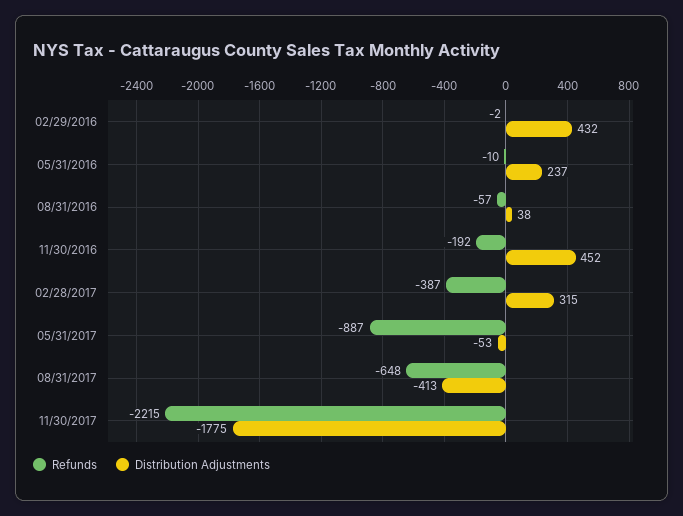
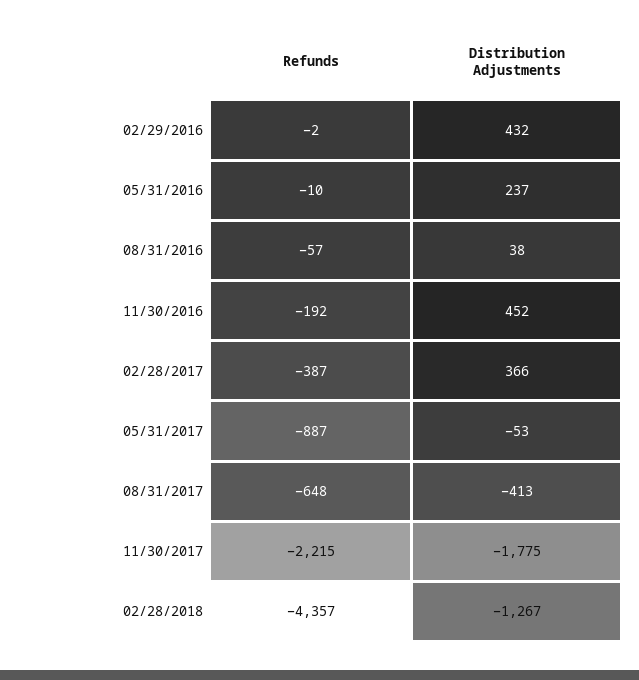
Distribution Adjustments, 02/28/2017: 315 -> 366
Refunds, 02/28/2018: none -> -4357
Distribution Adjustments, 02/28/2018: none -> -1267

